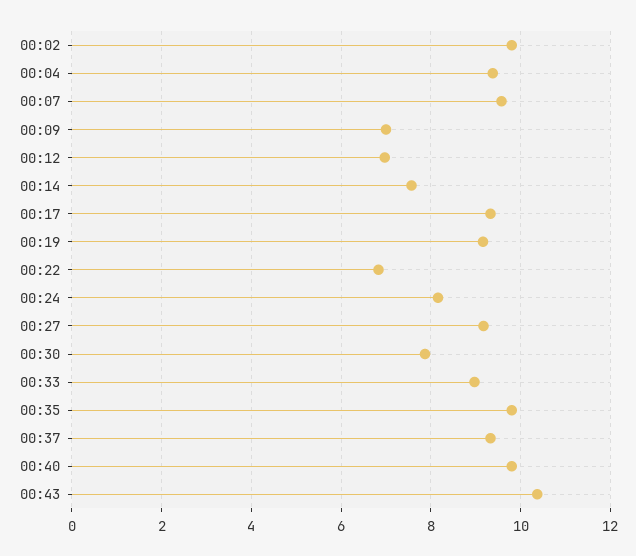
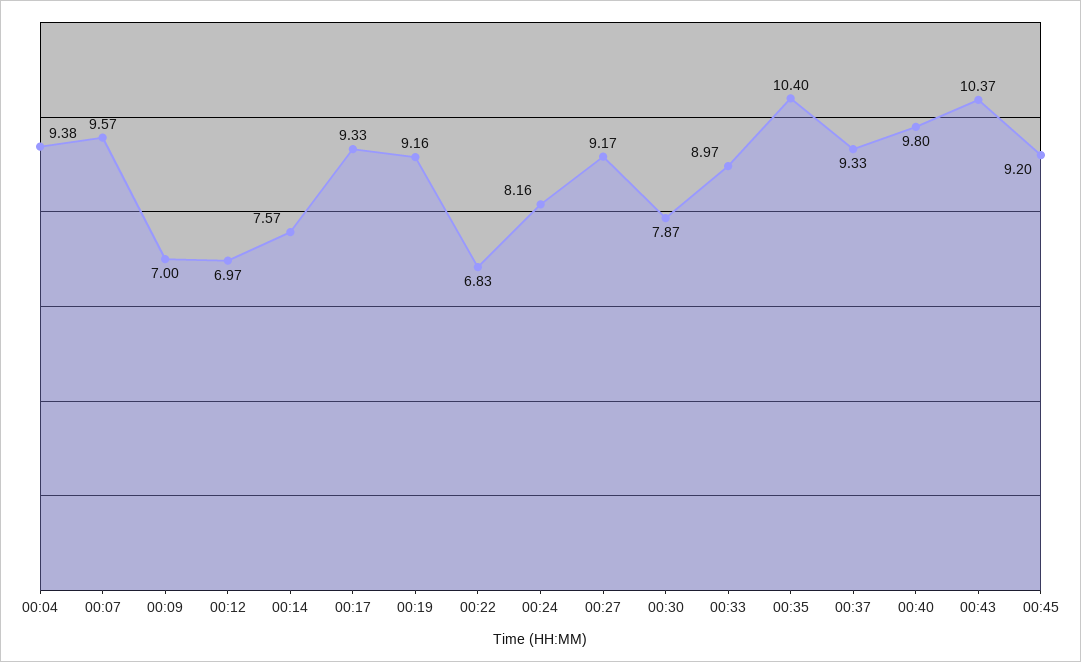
00:02: 9.8 -> none
00:35: 9.8 -> 10.4
00:45: none -> 9.2

